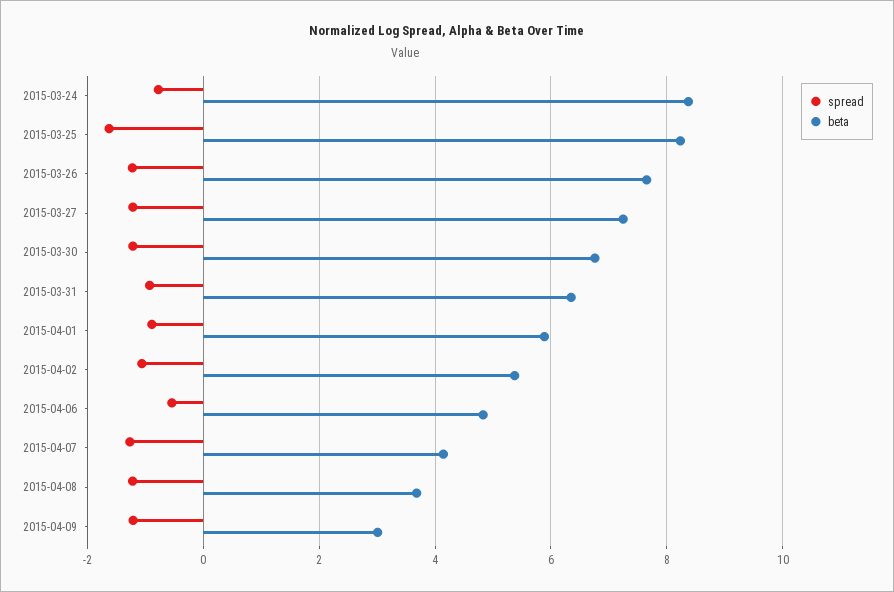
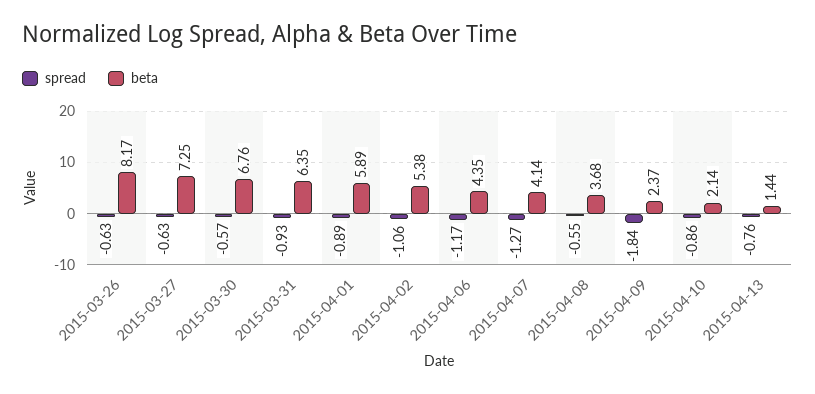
spread, 2015-03-24: -0.8 -> none
beta, 2015-03-24: 8.4 -> none
spread, 2015-03-25: -1.6 -> none
beta, 2015-03-25: 8.2 -> none
spread, 2015-03-26: -1.2 -> -0.63
beta, 2015-03-26: 7.6 -> 8.17
spread, 2015-03-27: -1.2 -> -0.63
spread, 2015-03-30: -1.2 -> -0.57
spread, 2015-04-06: -0.6 -> -1.17
beta, 2015-04-06: 4.8 -> 4.35
spread, 2015-04-08: -1.2 -> -0.55
spread, 2015-04-09: -1.2 -> -1.84
beta, 2015-04-09: 3 -> 2.37
spread, 2015-04-10: none -> -0.86
beta, 2015-04-10: none -> 2.14
spread, 2015-04-13: none -> -0.76
beta, 2015-04-13: none -> 1.44

